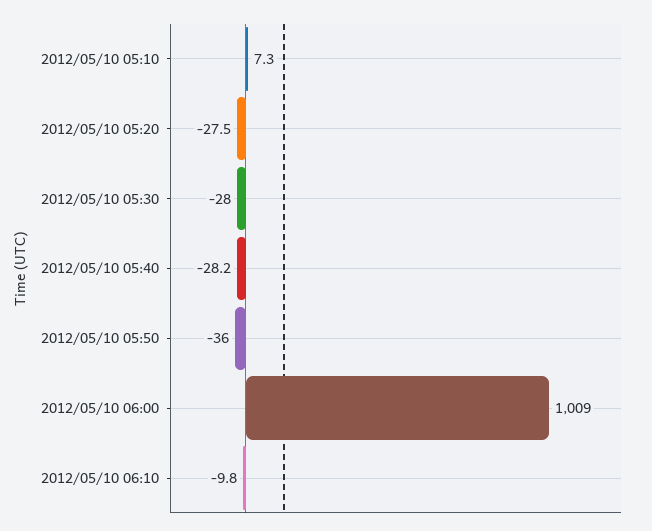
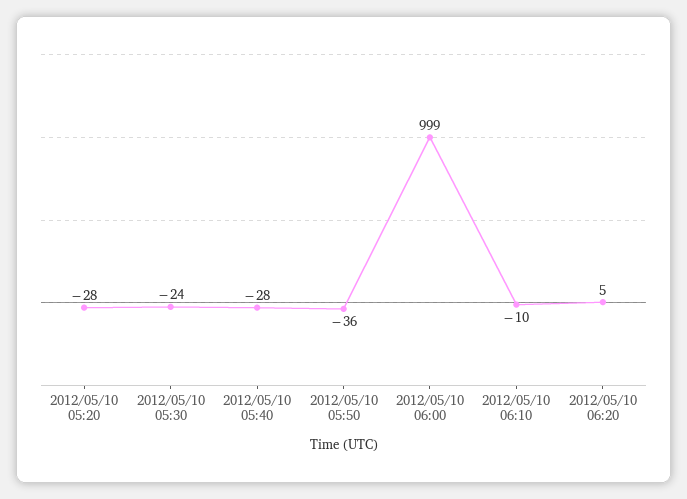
2012/05/10 05:10: 7.3 -> none
2012/05/10 05:30: -28 -> -24
2012/05/10 06:00: 1009 -> 999
2012/05/10 06:20: none -> 5

